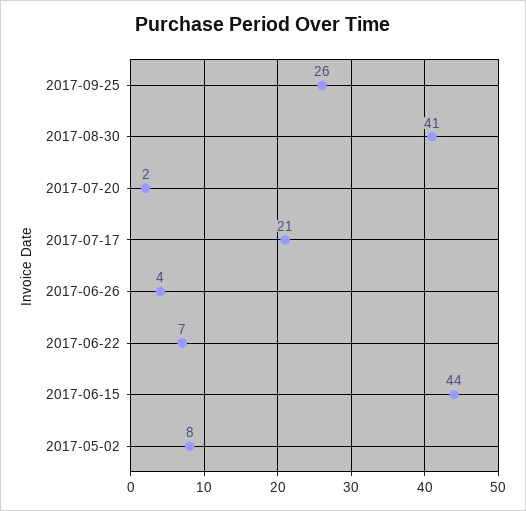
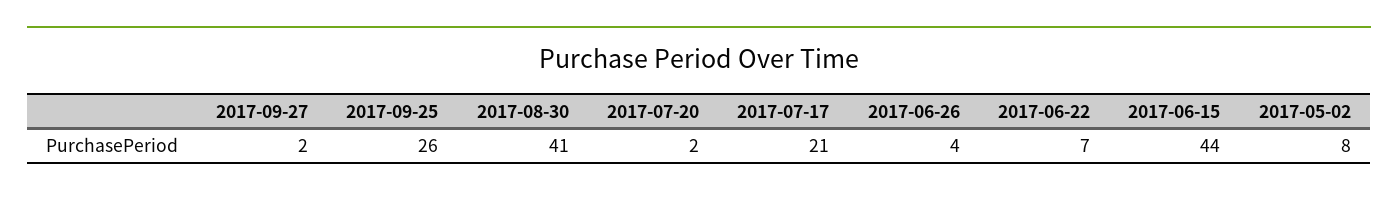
2017-09-27: none -> 2

